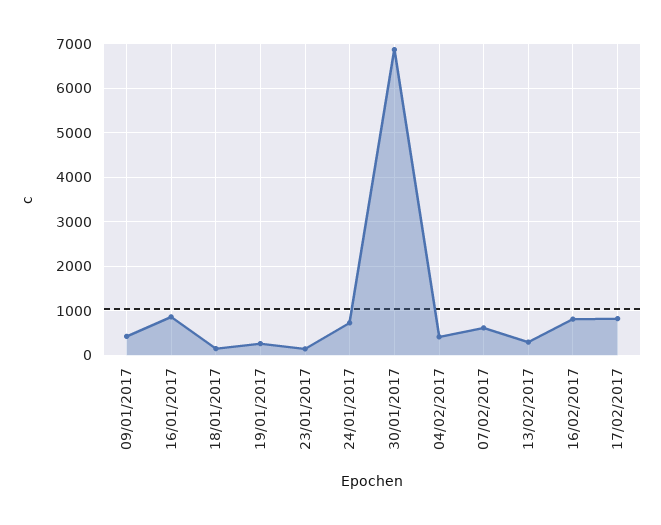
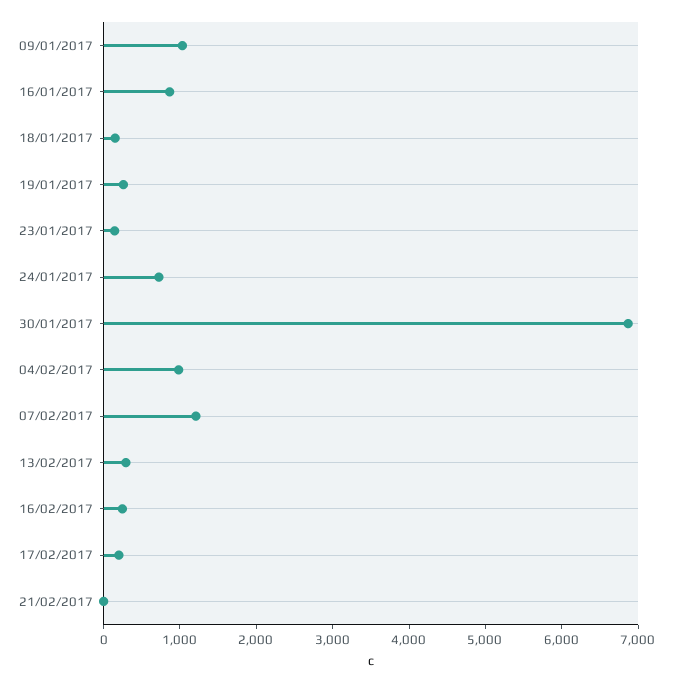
09/01/2017: 400 -> 1000
04/02/2017: 400 -> 1000
07/02/2017: 600 -> 1200
16/02/2017: 800 -> 200
17/02/2017: 800 -> 200
21/02/2017: none -> 0

